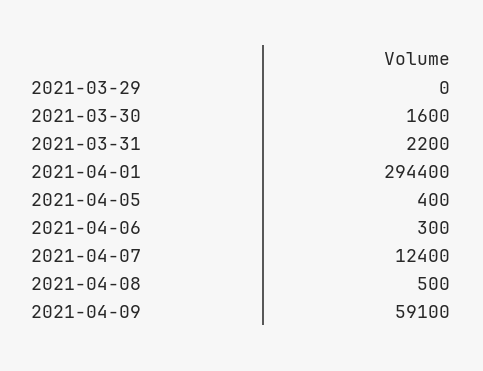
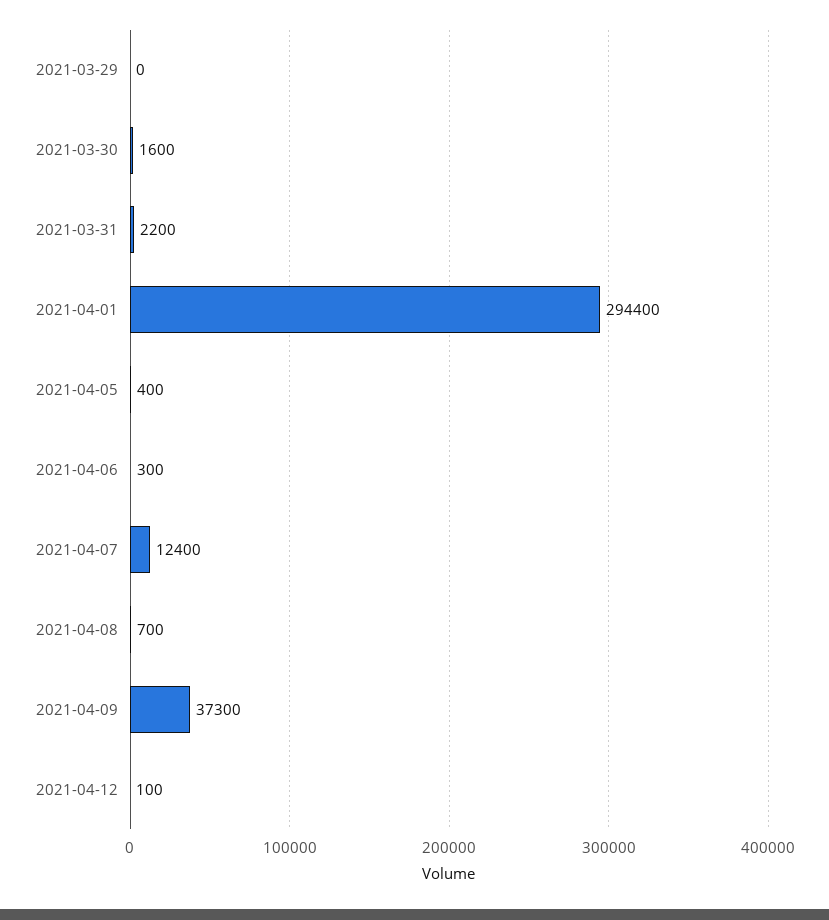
2021-04-08: 500 -> 700
2021-04-09: 59100 -> 37300
2021-04-12: none -> 100

